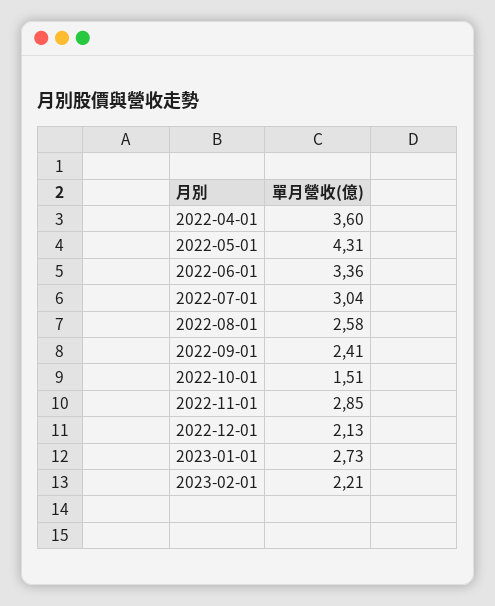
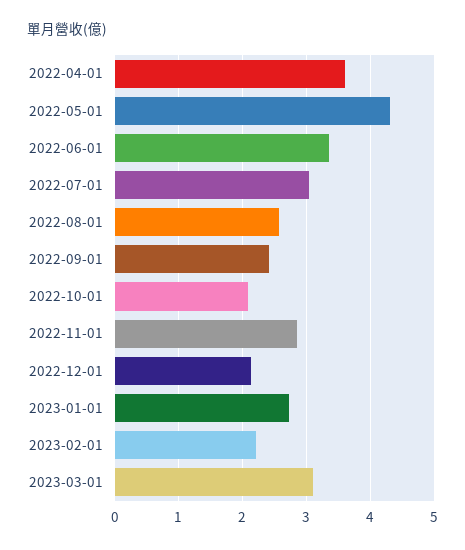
2022-10-01: 1.51 -> 2.1
2023-03-01: none -> 3.1

